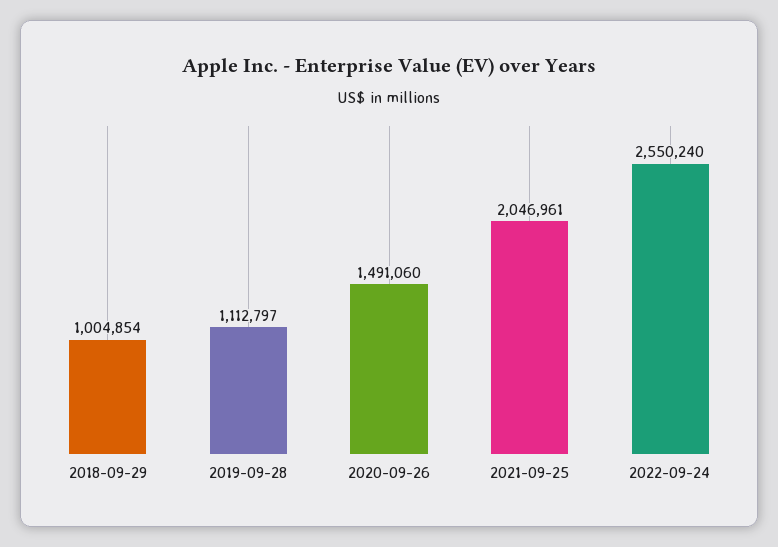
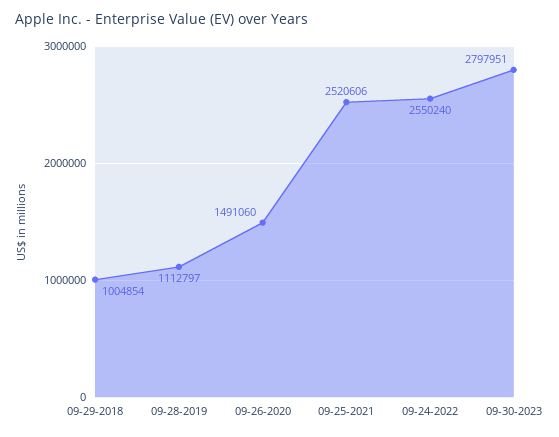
2021-09-25: 2046961 -> 2520606
09-30-2023: none -> 2797951

